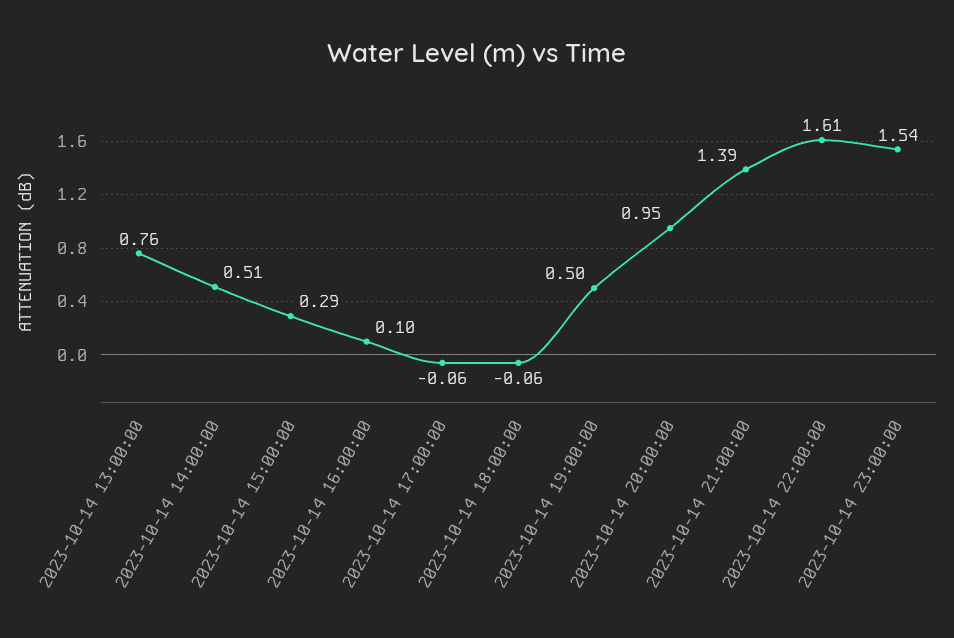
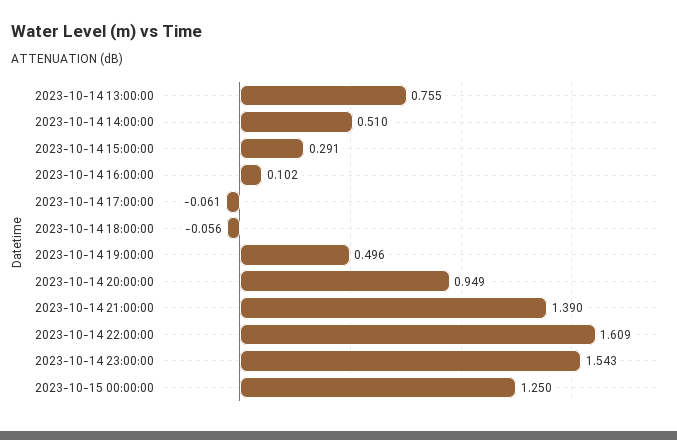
2023-10-15 00:00:00: none -> 1.25

